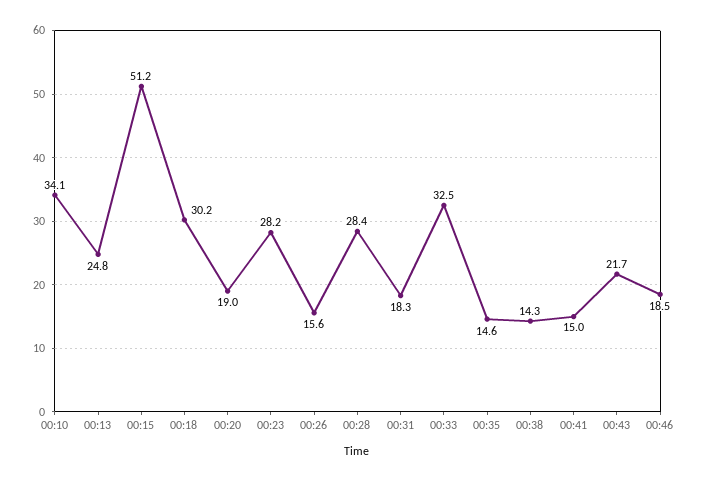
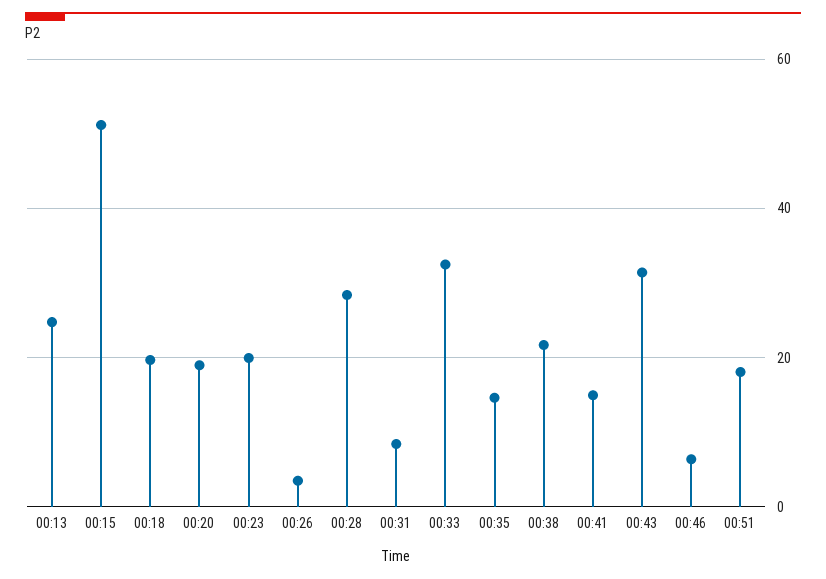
00:10: 34.1 -> none
00:18: 30.2 -> 20
00:23: 28.2 -> 20
00:26: 15.6 -> 4
00:31: 18.3 -> 8
00:38: 14.3 -> 22
00:43: 21.7 -> 32
00:46: 18.5 -> 6
00:51: none -> 18

